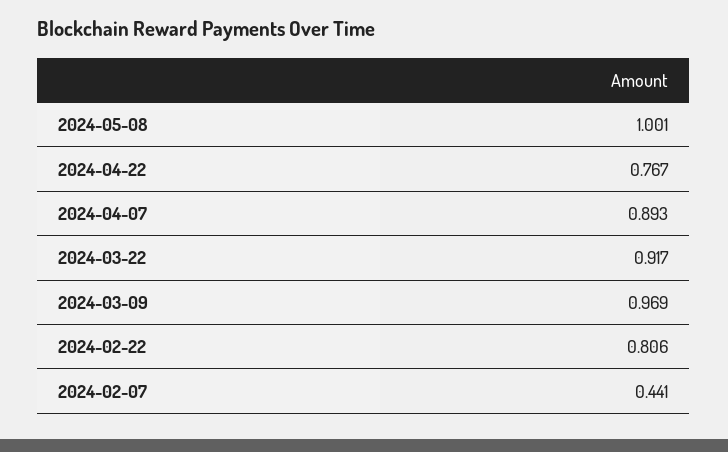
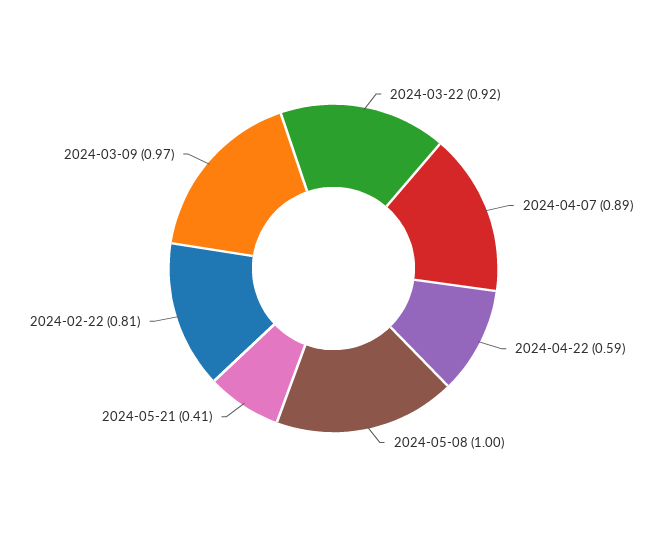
2024-04-22: 0.767 -> 0.59
2024-02-07: 0.441 -> none
2024-05-21: none -> 0.41

